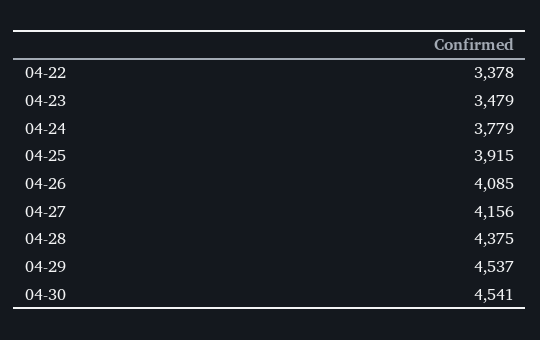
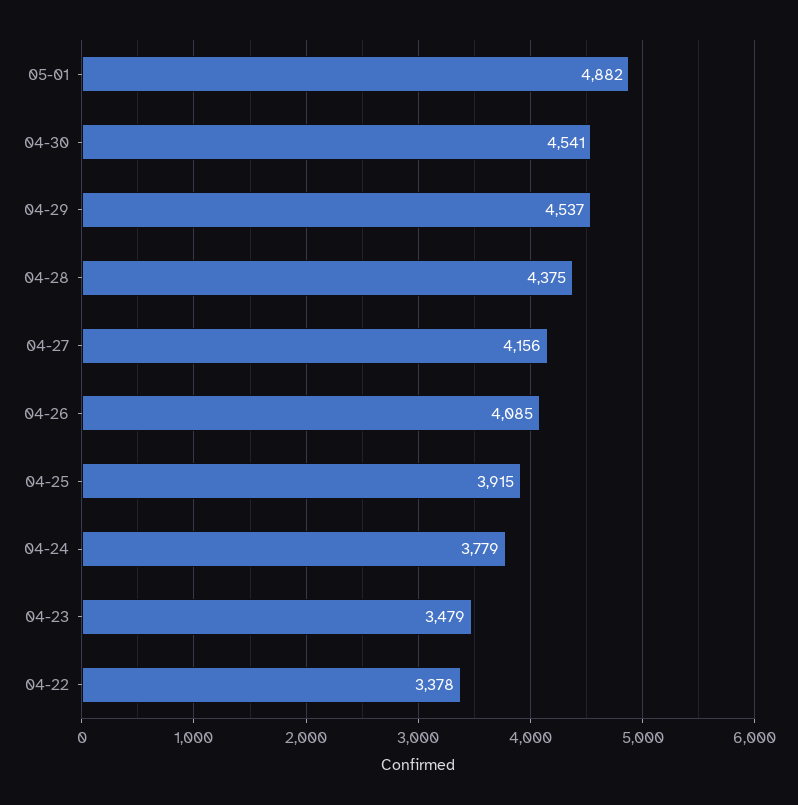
05-01: none -> 4882

